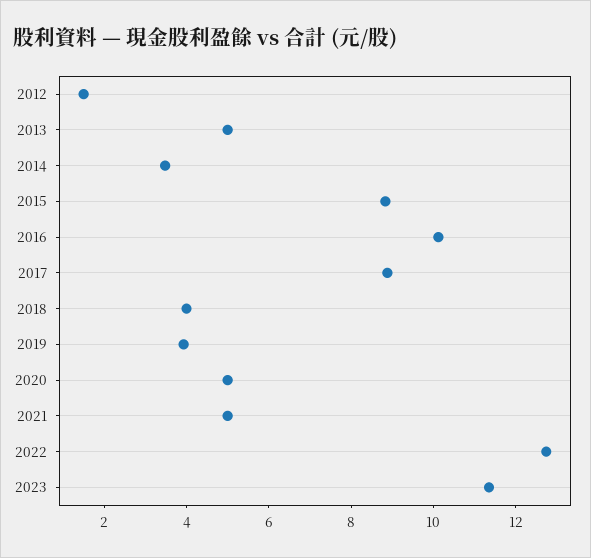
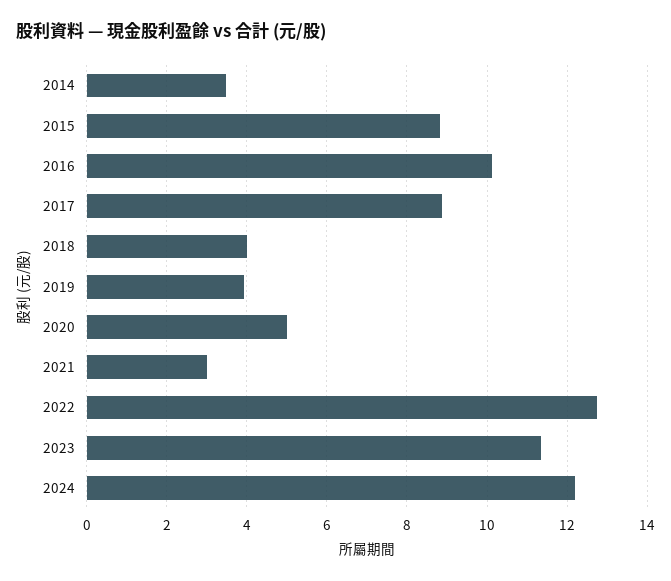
2012: 1.5 -> none
2013: 5 -> none
2021: 5 -> 3
2024: none -> 12.2

